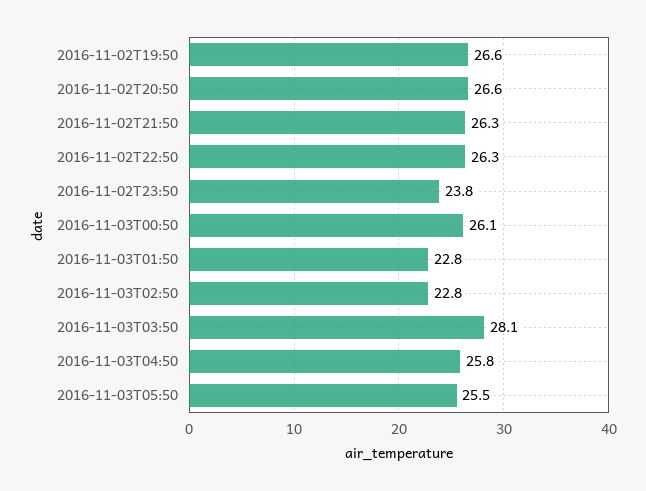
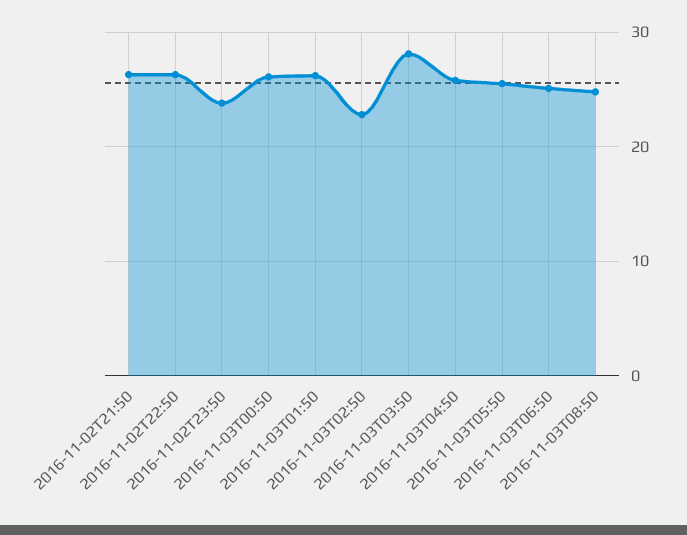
2016-11-02T19:50: 26.6 -> none
2016-11-02T20:50: 26.6 -> none
2016-11-03T01:50: 22.8 -> 26
2016-11-03T06:50: none -> 25
2016-11-03T08:50: none -> 25

